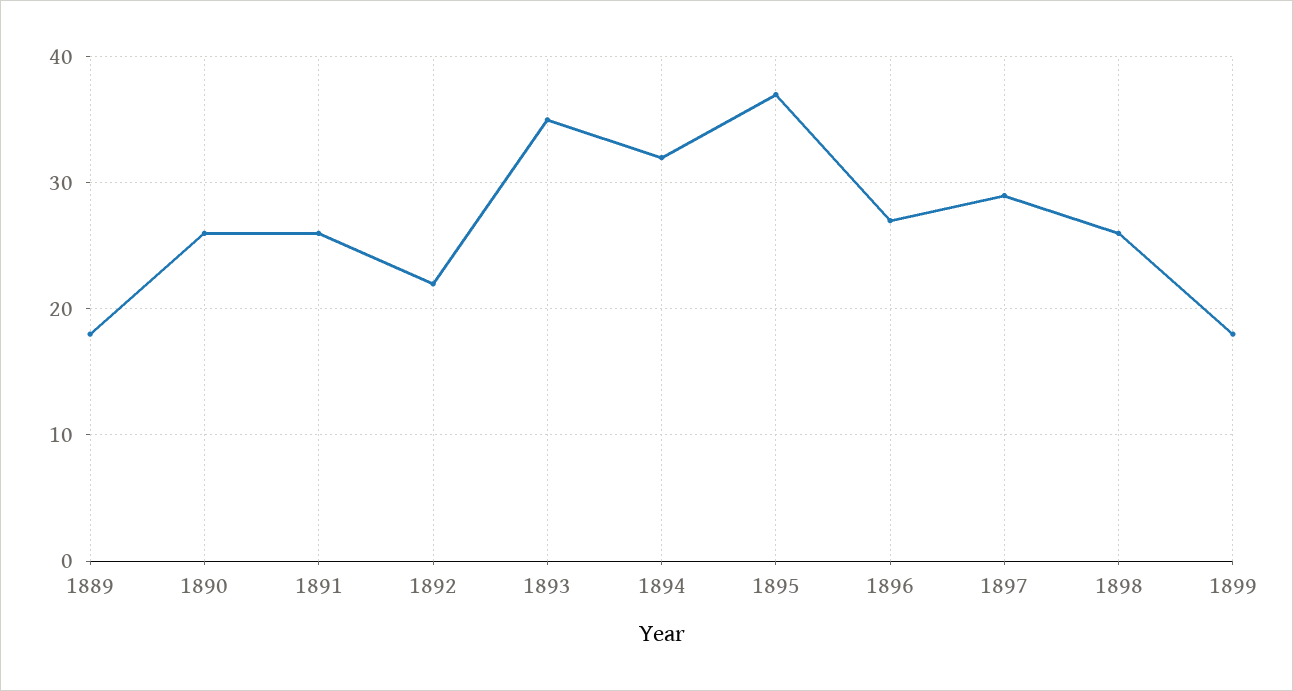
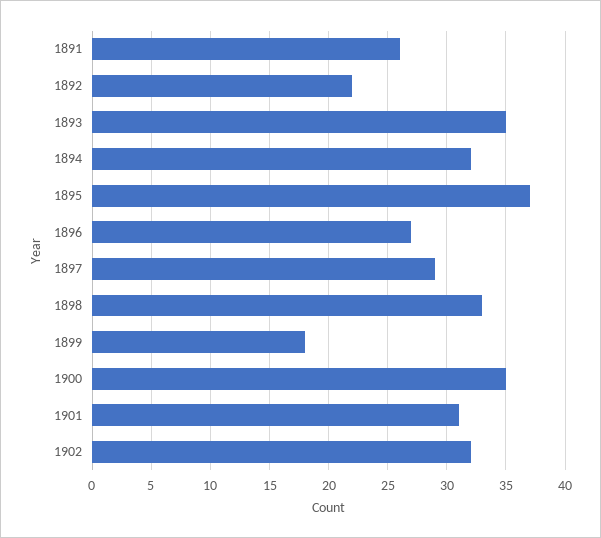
1889: 18 -> none
1890: 26 -> none
1898: 26 -> 33
1900: none -> 35
1901: none -> 31
1902: none -> 32

